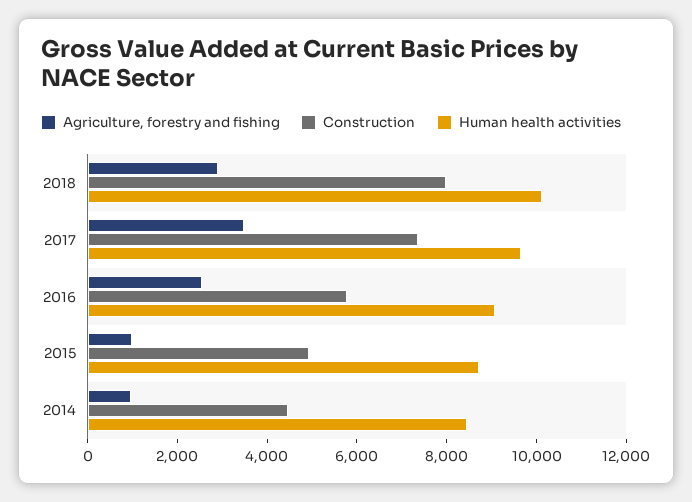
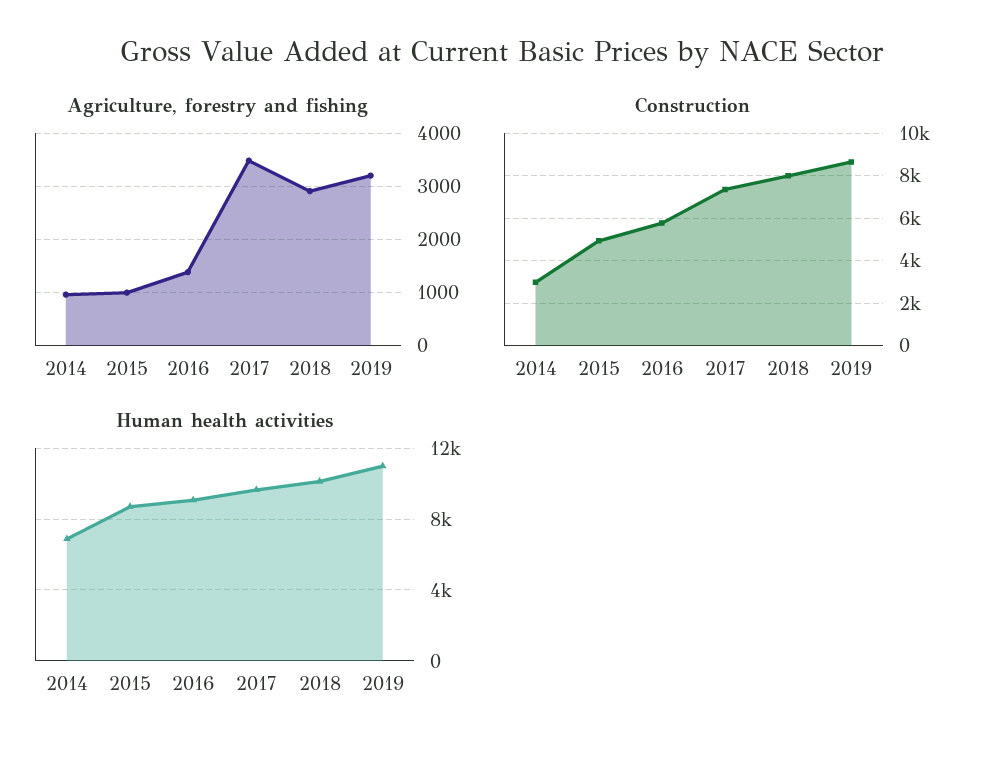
Agriculture, forestry and fishing, 2016: 2500 -> 1400
Construction, 2014: 4500 -> 3000
Human health activities, 2014: 8500 -> 7000
Agriculture, forestry and fishing, 2019: none -> 3200
Construction, 2019: none -> 8500
Human health activities, 2019: none -> 11000

